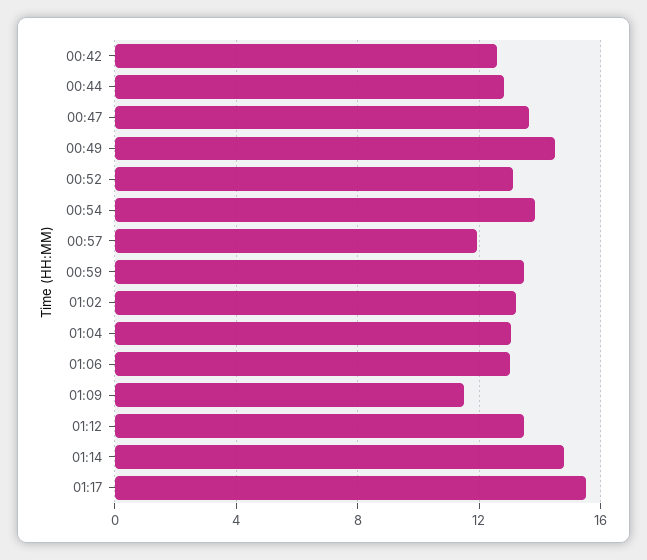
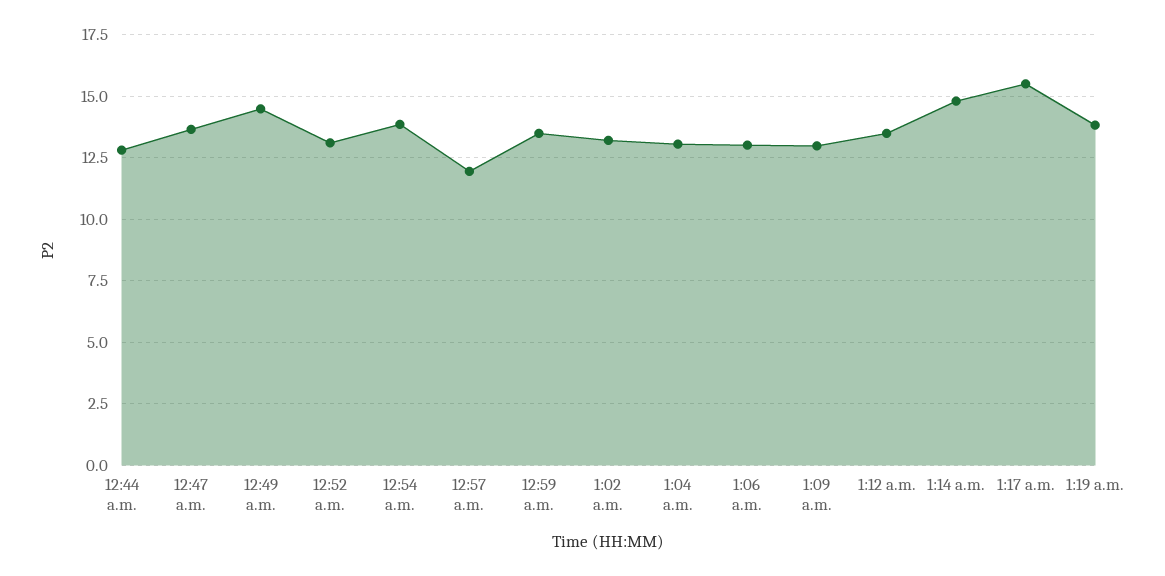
00:42: 12.5 -> none
01:09: 11.5 -> 13
1:19 a.m.: none -> 13.75

